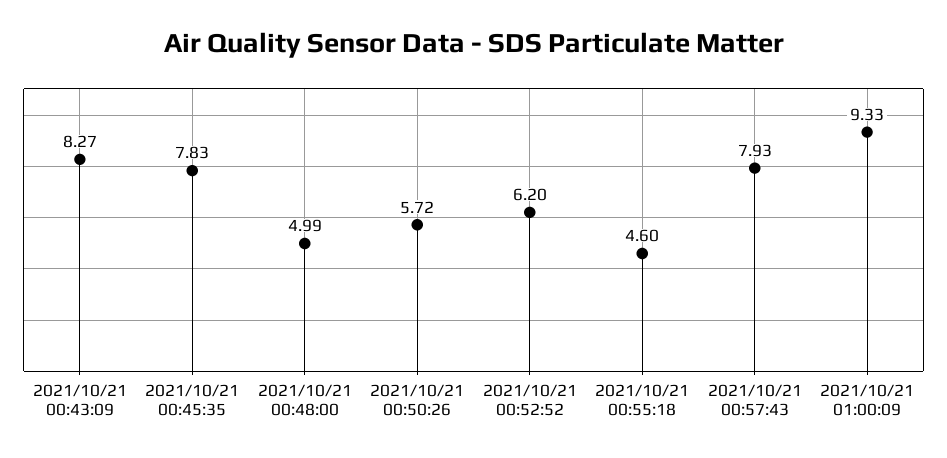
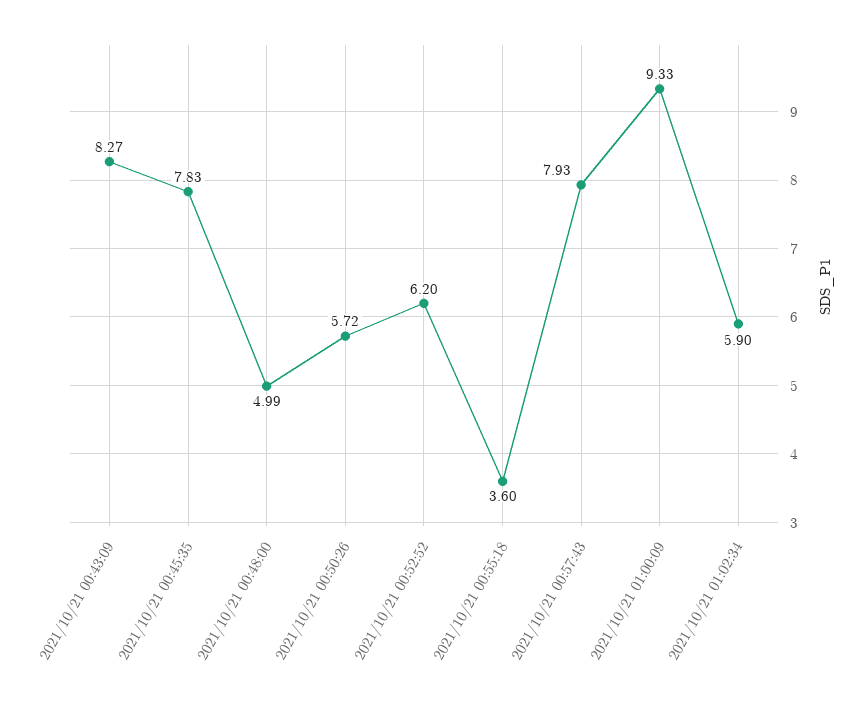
2021/10/21 00:55:18: 4.6 -> 3.6
2021/10/21 01:02:34: none -> 5.9

